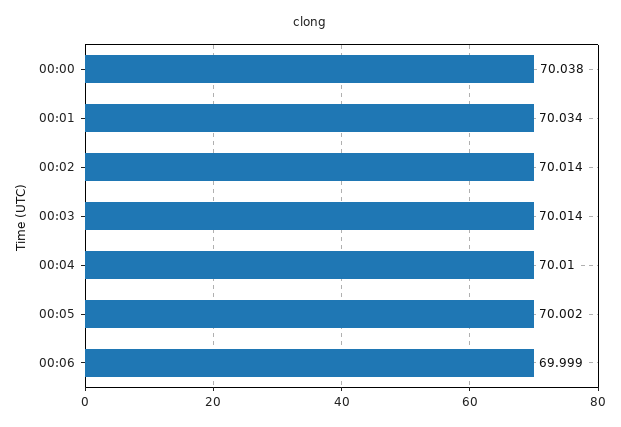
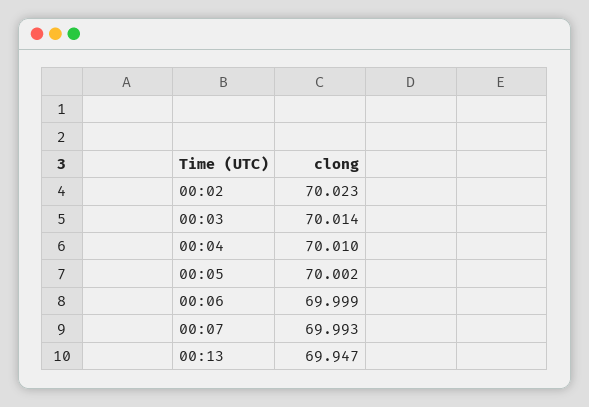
00:00: 70.038 -> none
00:01: 70.034 -> none
00:02: 70.014 -> 70.023
00:07: none -> 69.993
00:13: none -> 69.947

